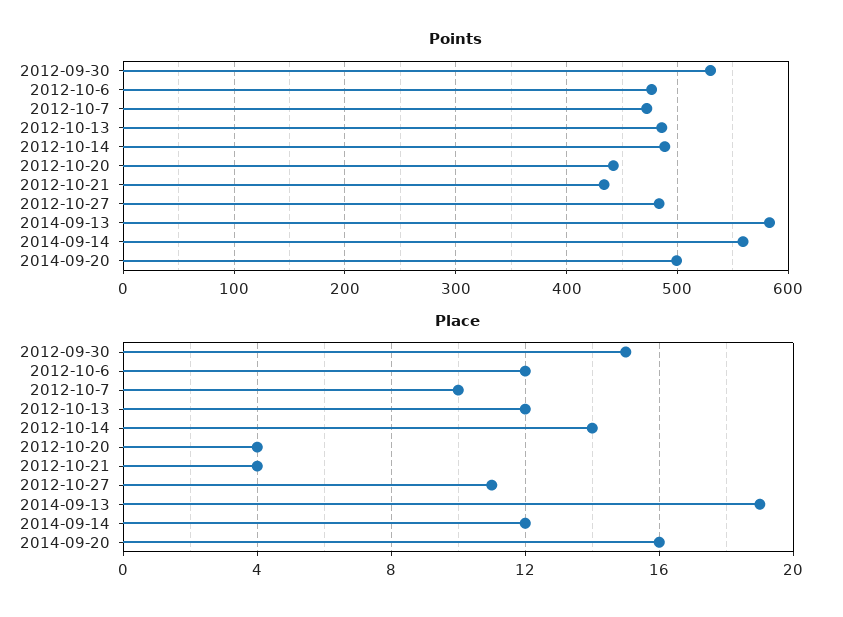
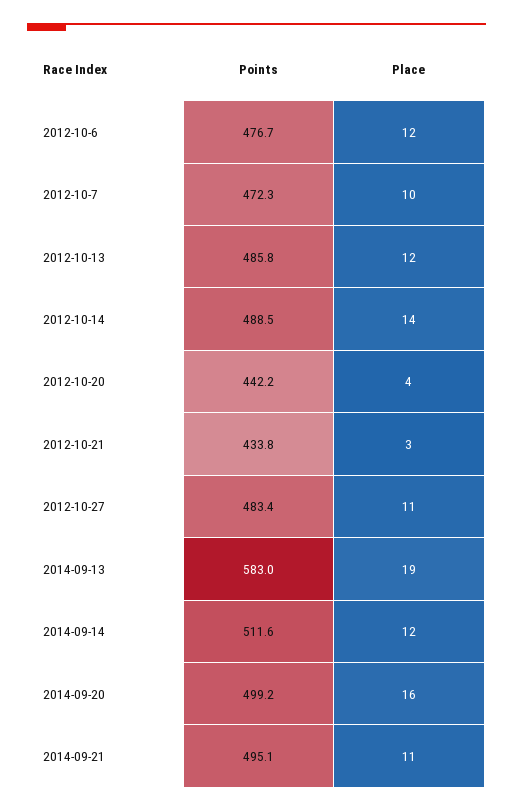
Points, 2012-09-30: 530 -> none
Points, 2014-09-14: 560 -> 511.6
Place, 2012-09-30: 15 -> none
Place, 2012-10-21: 4 -> 3
Points, 2014-09-21: none -> 495.1
Place, 2014-09-21: none -> 11

